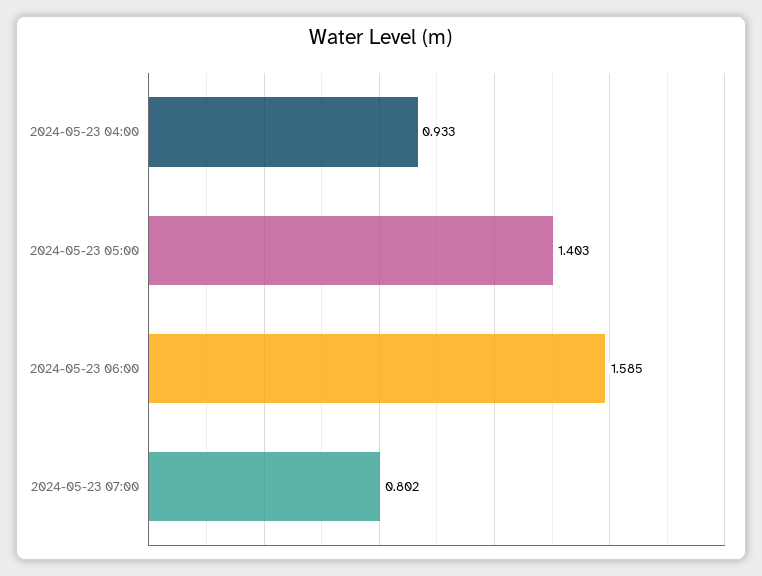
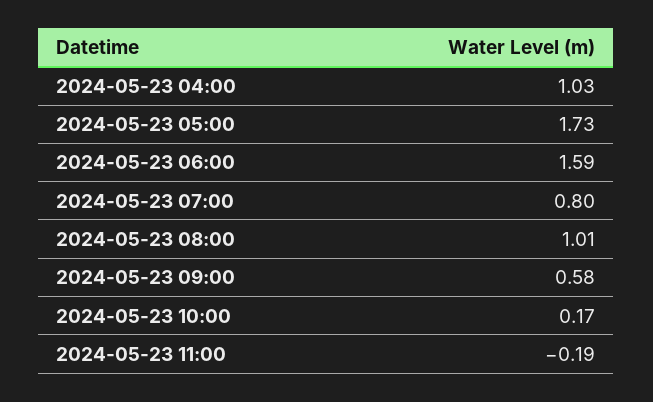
2024-05-23 04:00: 0.933 -> 1.03
2024-05-23 05:00: 1.403 -> 1.73
2024-05-23 08:00: none -> 1.01
2024-05-23 09:00: none -> 0.58
2024-05-23 10:00: none -> 0.17
2024-05-23 11:00: none -> -0.19

